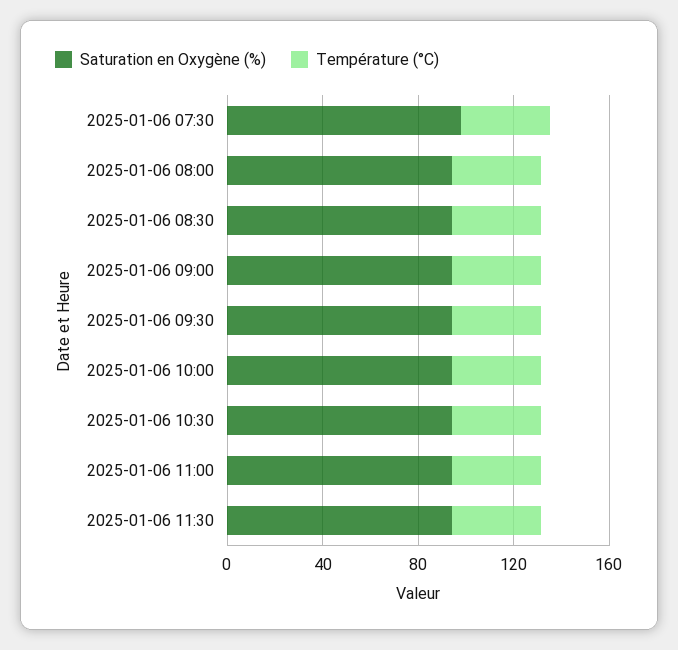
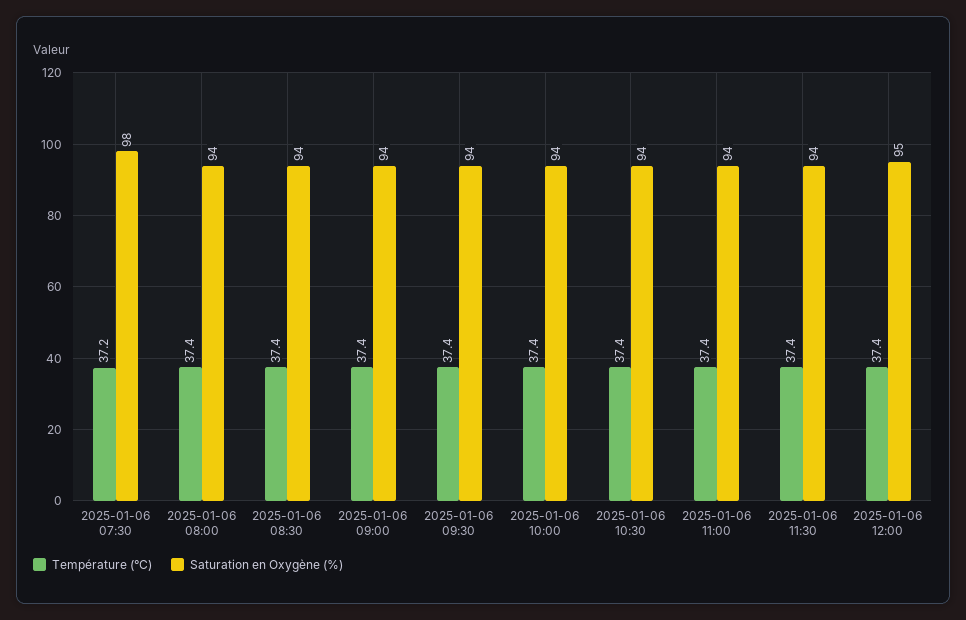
Température (°C), 2025-01-06 12:00: none -> 37.4
Saturation en Oxygène (%), 2025-01-06 12:00: none -> 95

